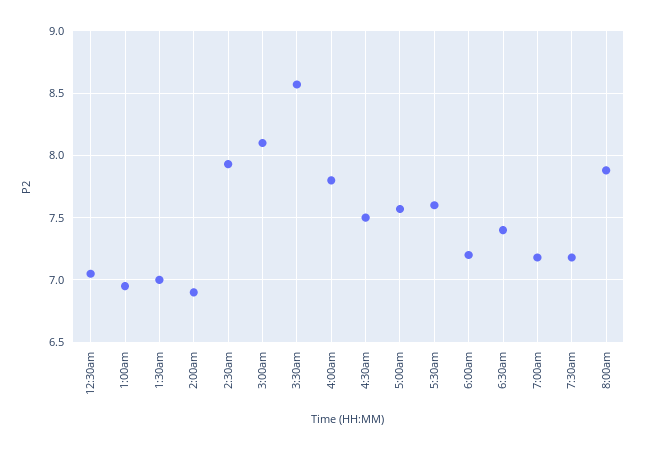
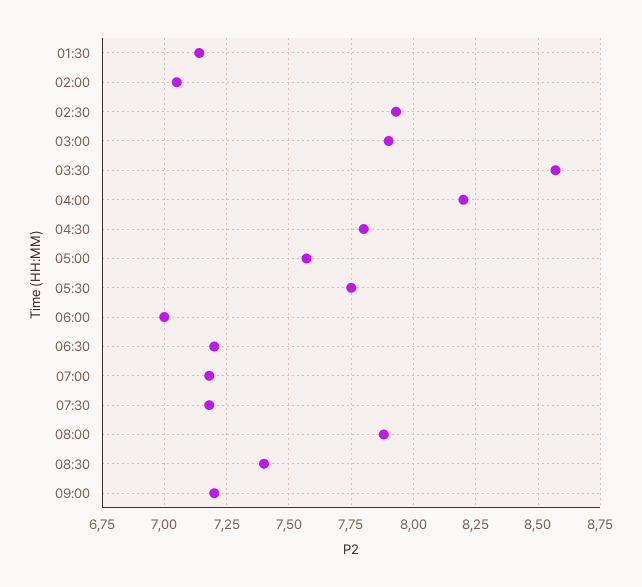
12:30am: 7.05 -> none
1:00am: 6.95 -> none
1:30am: 7 -> 7.15
2:00am: 6.9 -> 7.05
3:00am: 8.1 -> 7.9
4:00am: 7.8 -> 8.2
4:30am: 7.5 -> 7.8
5:30am: 7.6 -> 7.75
6:00am: 7.2 -> 7
6:30am: 7.4 -> 7.2
08:30: none -> 7.4
09:00: none -> 7.2

